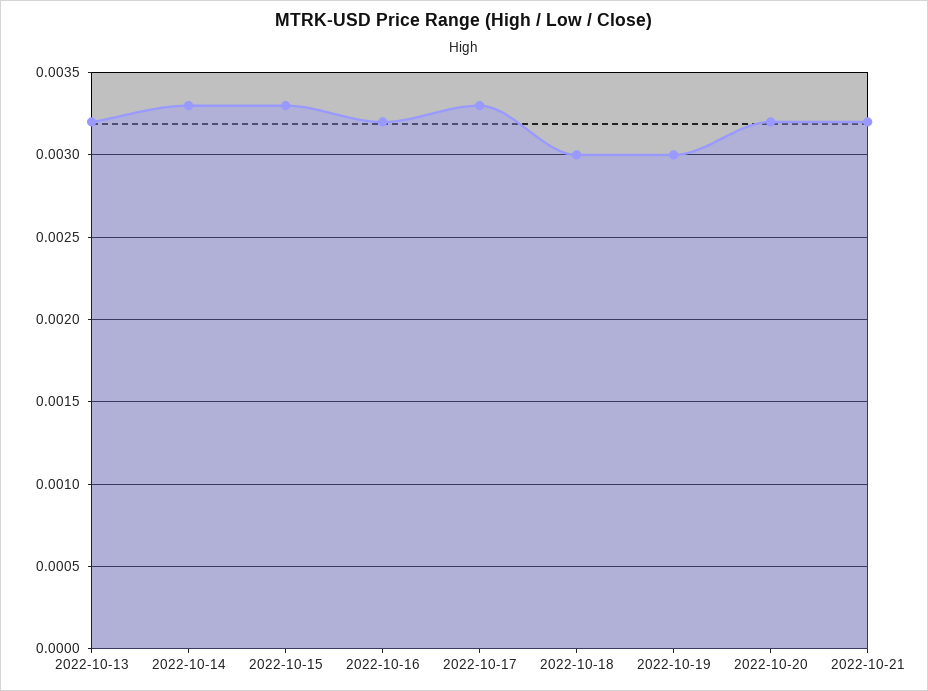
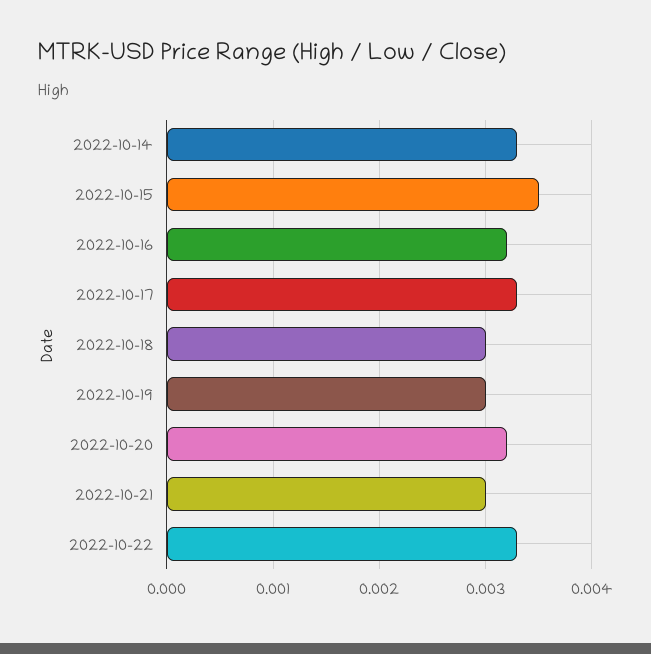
2022-10-13: 0.0032 -> none
2022-10-15: 0.0033 -> 0.0035
2022-10-21: 0.0032 -> 0.003
2022-10-22: none -> 0.0033

